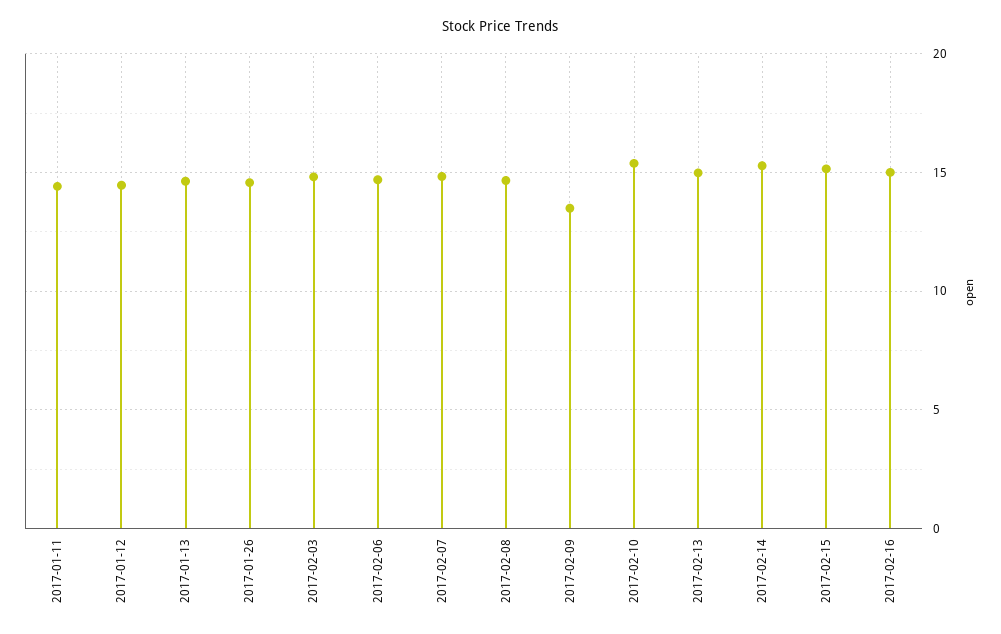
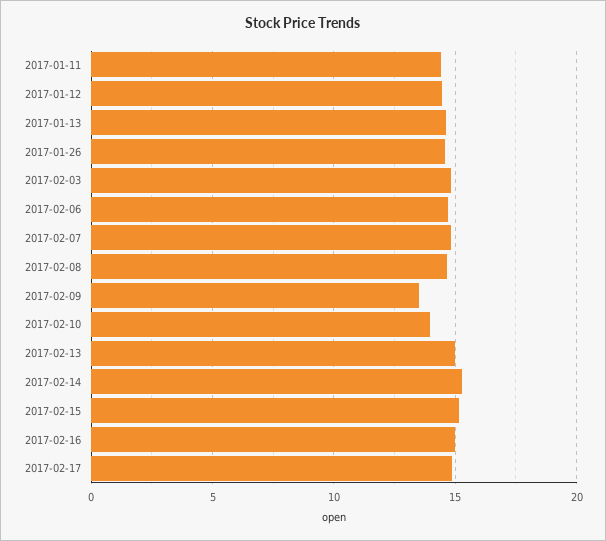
2017-02-10: 15.5 -> 14
2017-02-17: none -> 15

